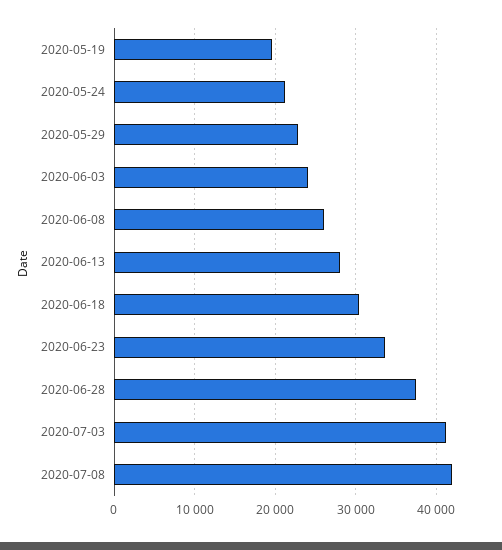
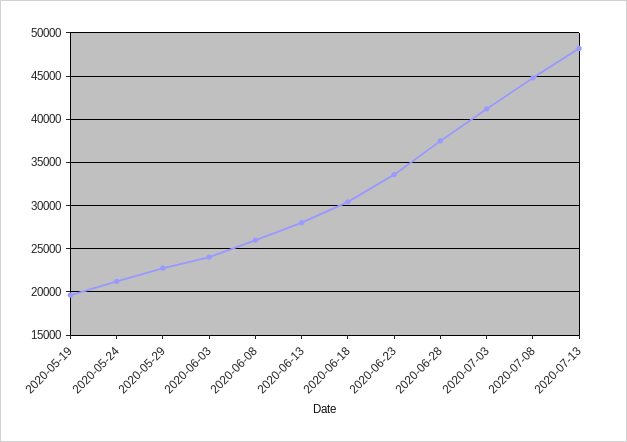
2020-07-08: 42000 -> 45000
2020-07-13: none -> 48000

